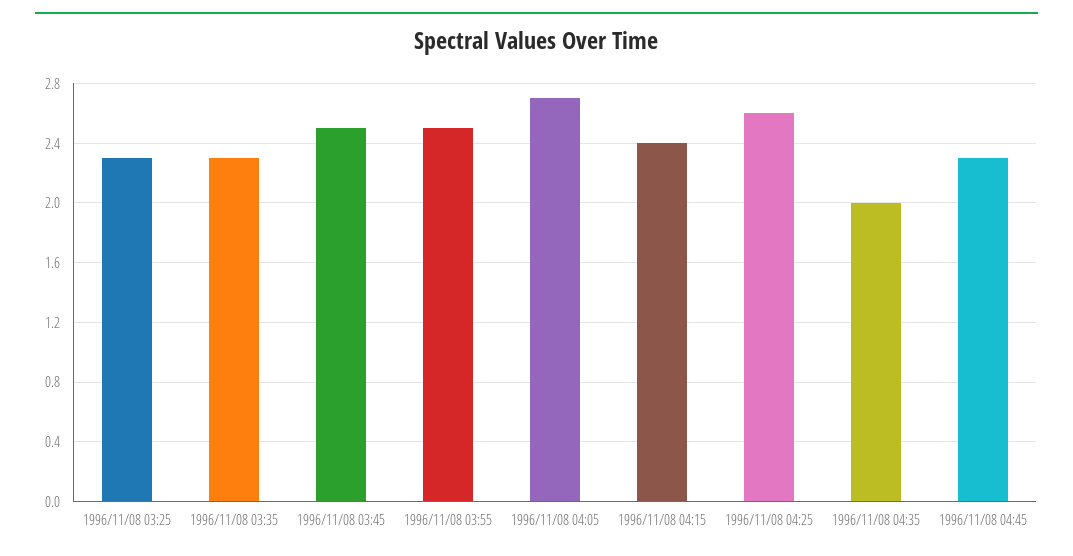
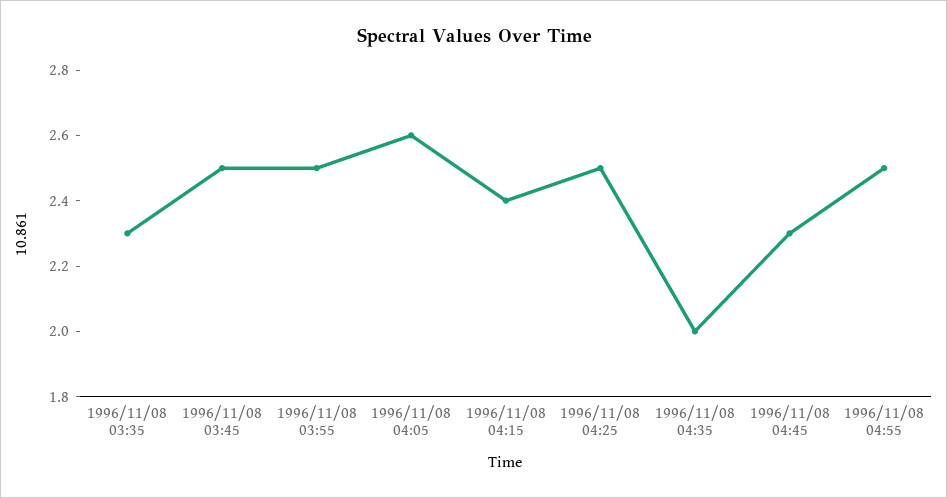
1996/11/08 03:25: 2.3 -> none
1996/11/08 04:05: 2.7 -> 2.6
1996/11/08 04:25: 2.6 -> 2.5
1996/11/08 04:55: none -> 2.5

